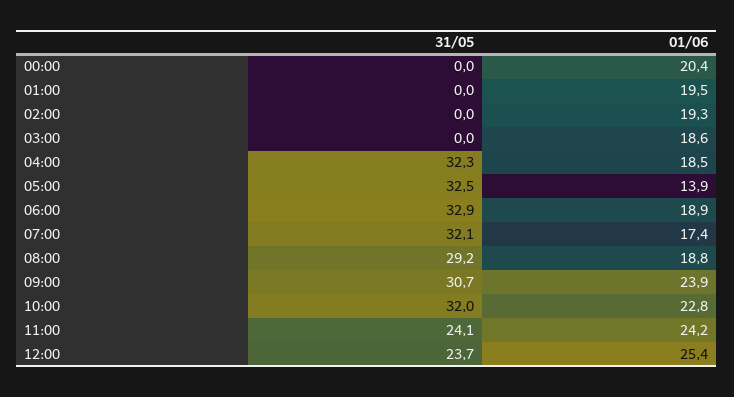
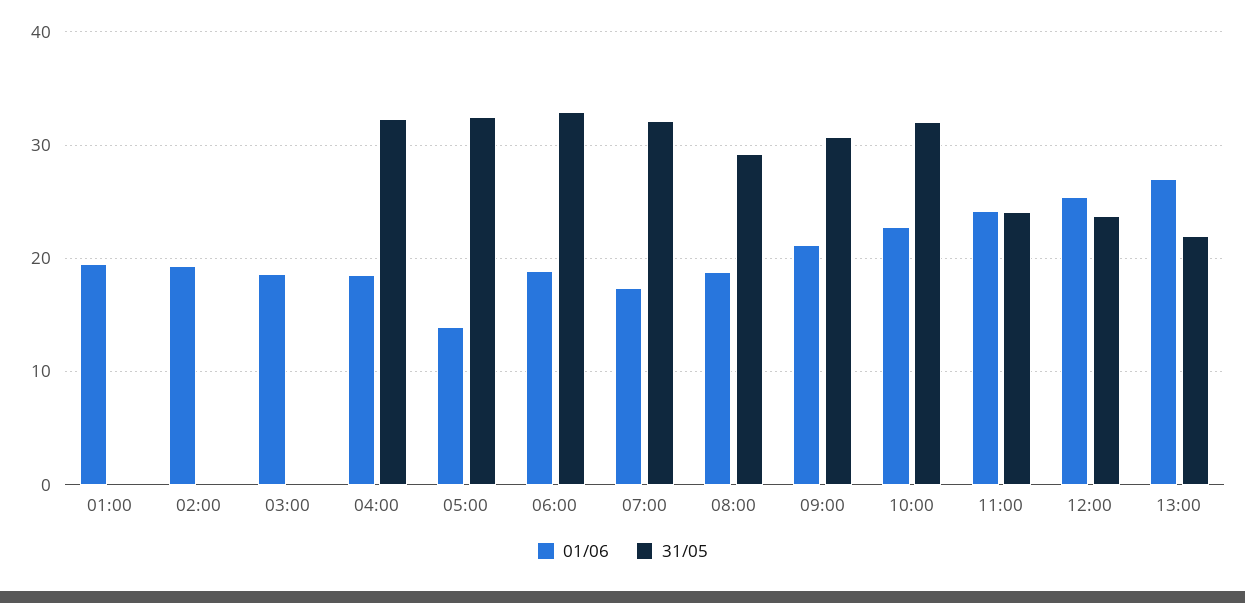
31/05, 00:00: 0 -> none
01/06, 00:00: 20.4 -> none
01/06, 09:00: 23.9 -> 21
01/06, 13:00: none -> 27
31/05, 13:00: none -> 22

